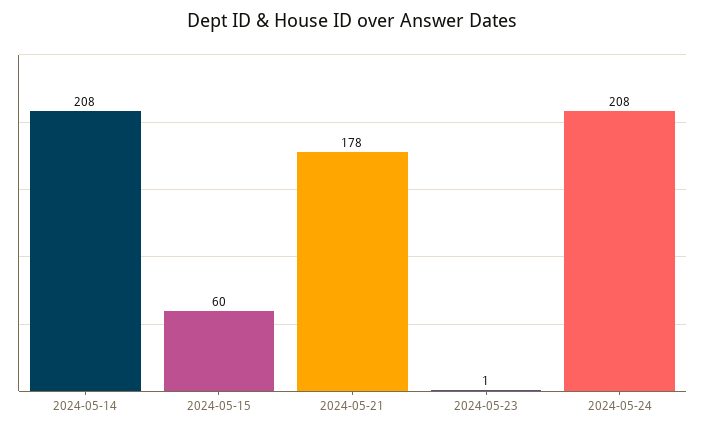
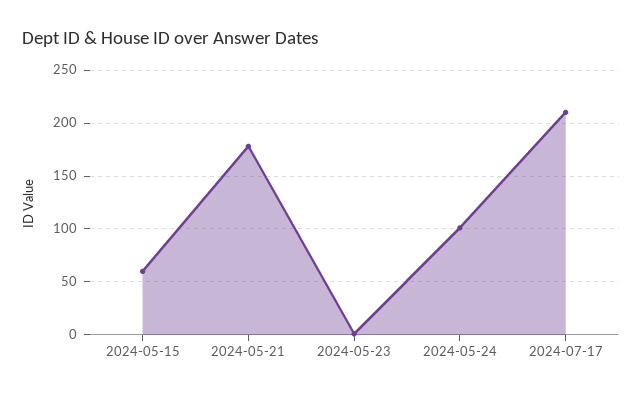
2024-05-14: 208 -> none
2024-05-24: 208 -> 100
2024-07-17: none -> 210

